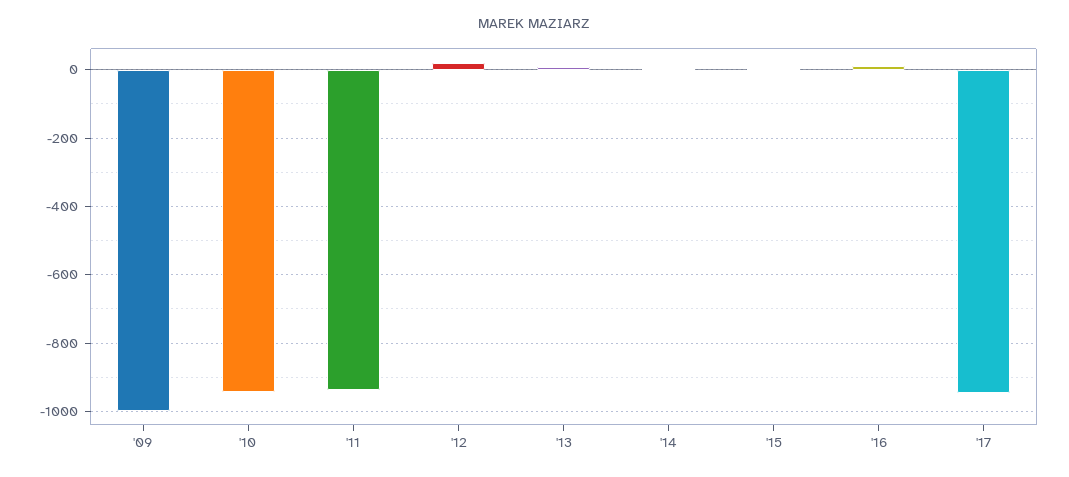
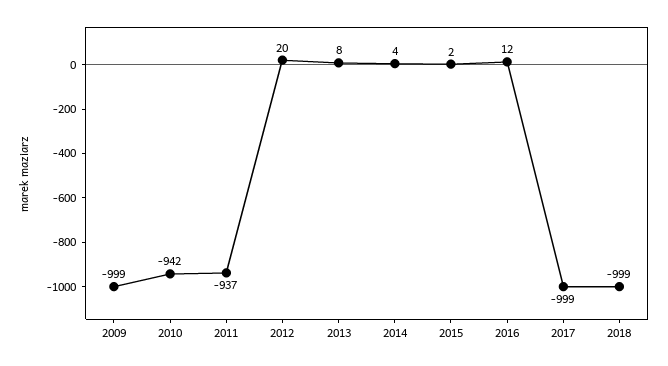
'17: -940 -> -999
2018: none -> -999

